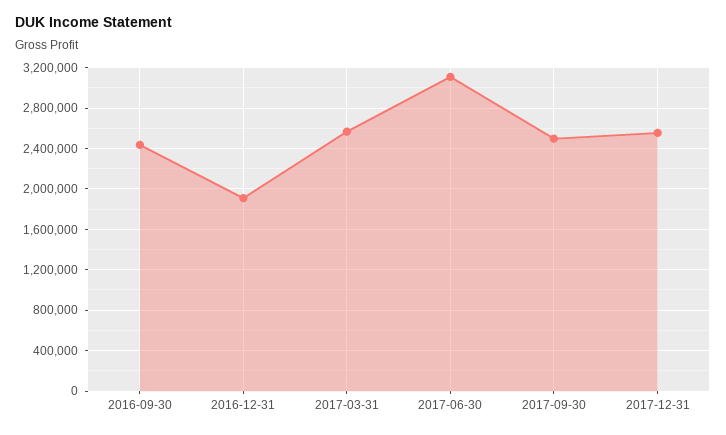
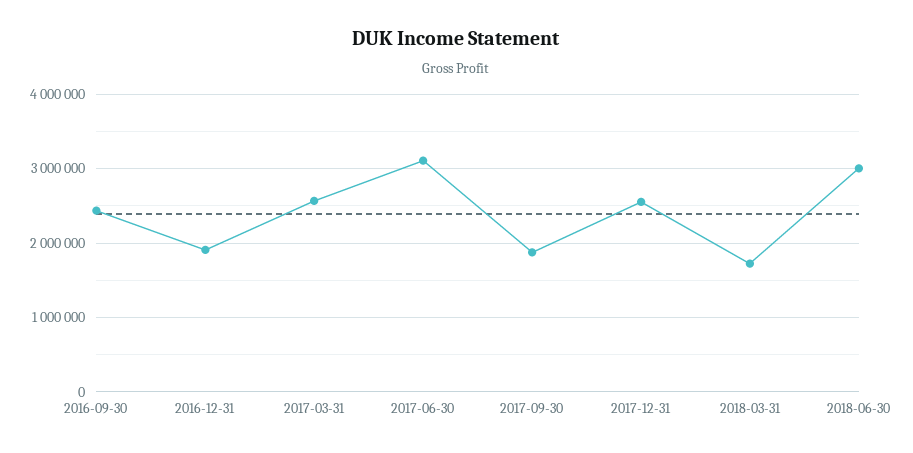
2017-09-30: 2500000 -> 1900000
2018-03-31: none -> 1700000
2018-06-30: none -> 3000000

